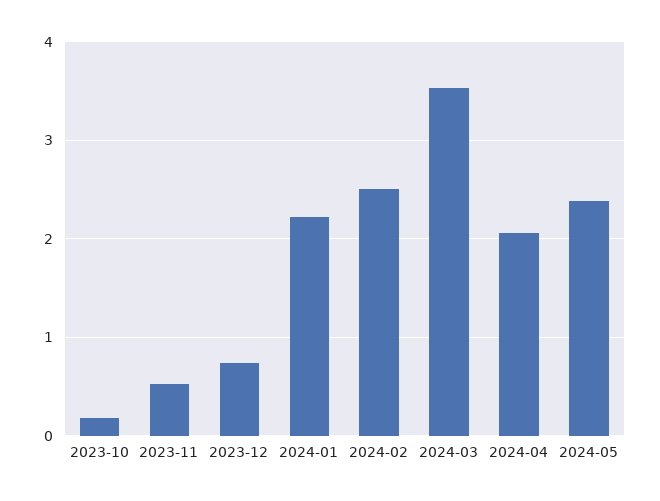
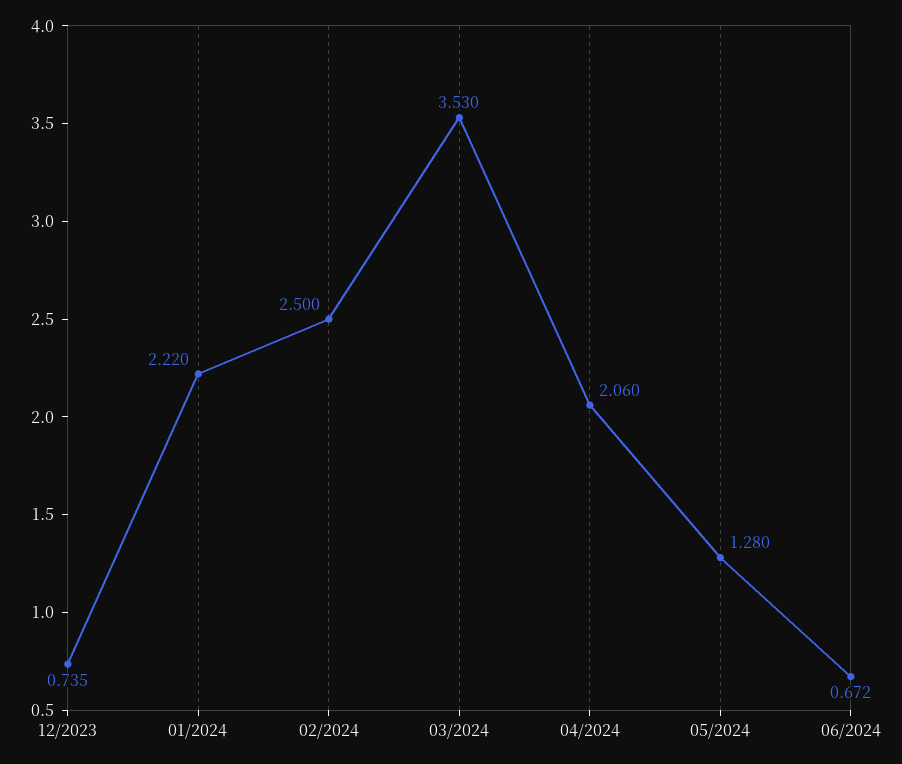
2023-10: 0.2 -> none
2023-11: 0.5 -> none
2024-05: 2.4 -> 1.28
06/2024: none -> 0.672

